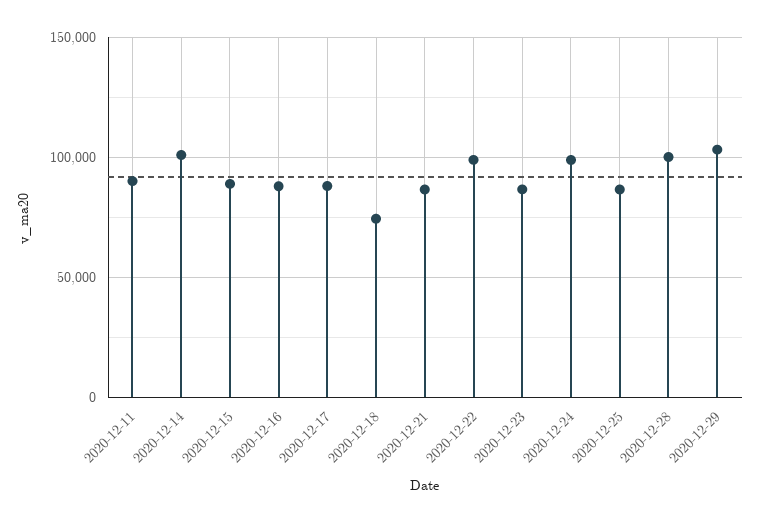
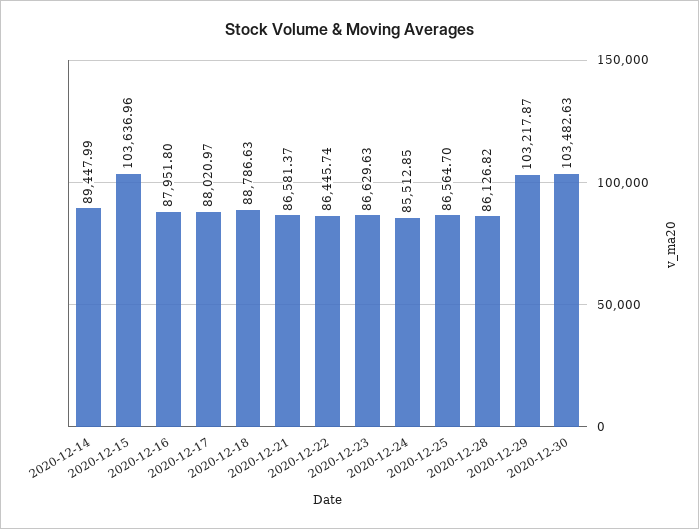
2020-12-11: 90000 -> none
2020-12-14: 100000 -> 89447.99
2020-12-15: 90000 -> 103636.96
2020-12-18: 75000 -> 88786.63
2020-12-22: 100000 -> 86445.74
2020-12-24: 100000 -> 85512.85
2020-12-28: 100000 -> 86126.82
2020-12-30: none -> 103482.63

